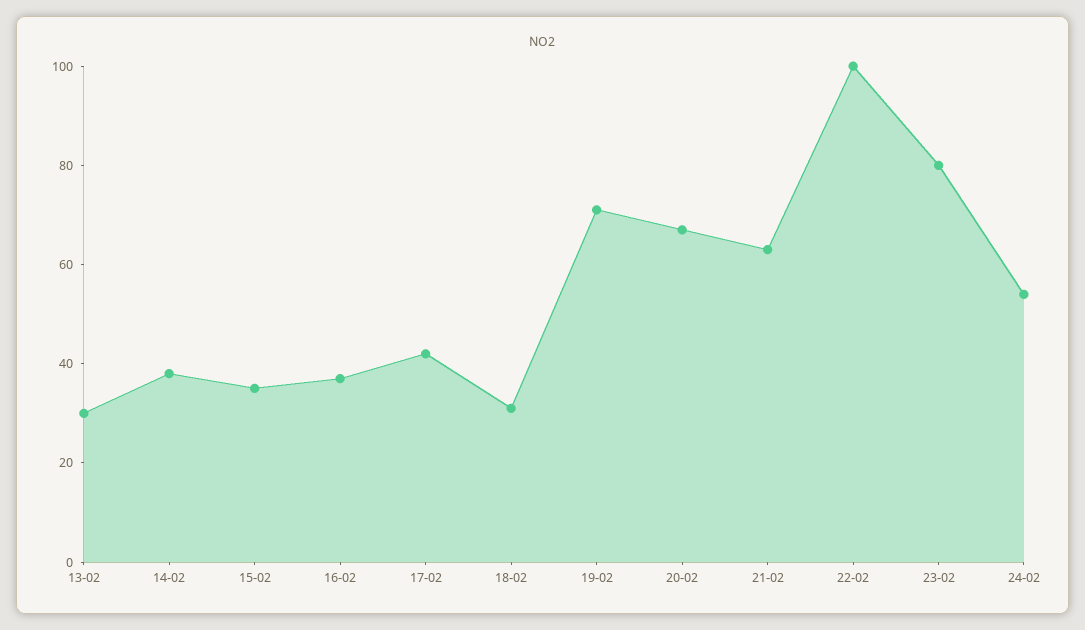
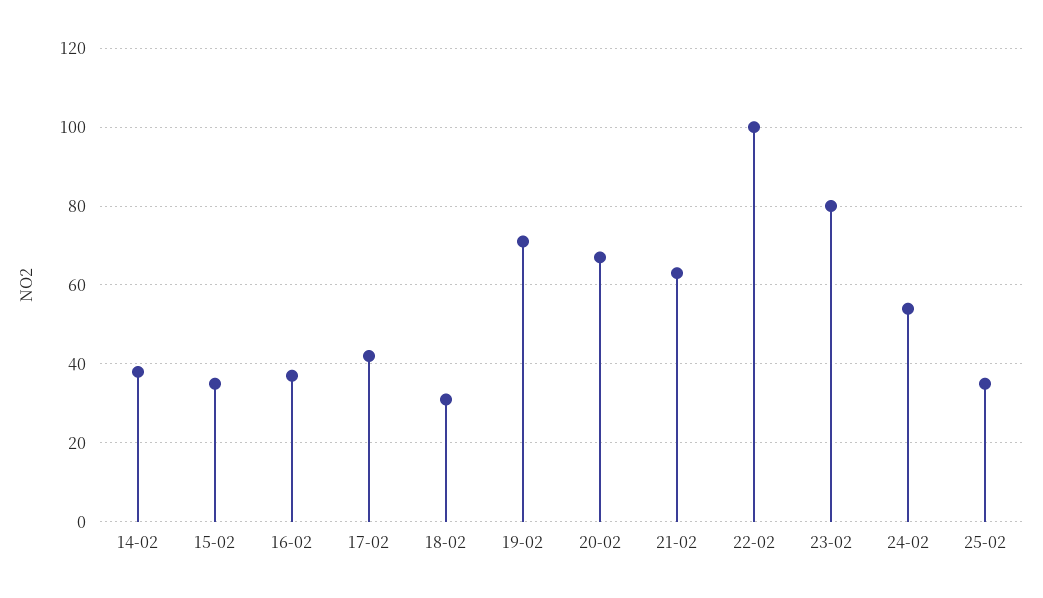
13-02: 30 -> none
25-02: none -> 35

